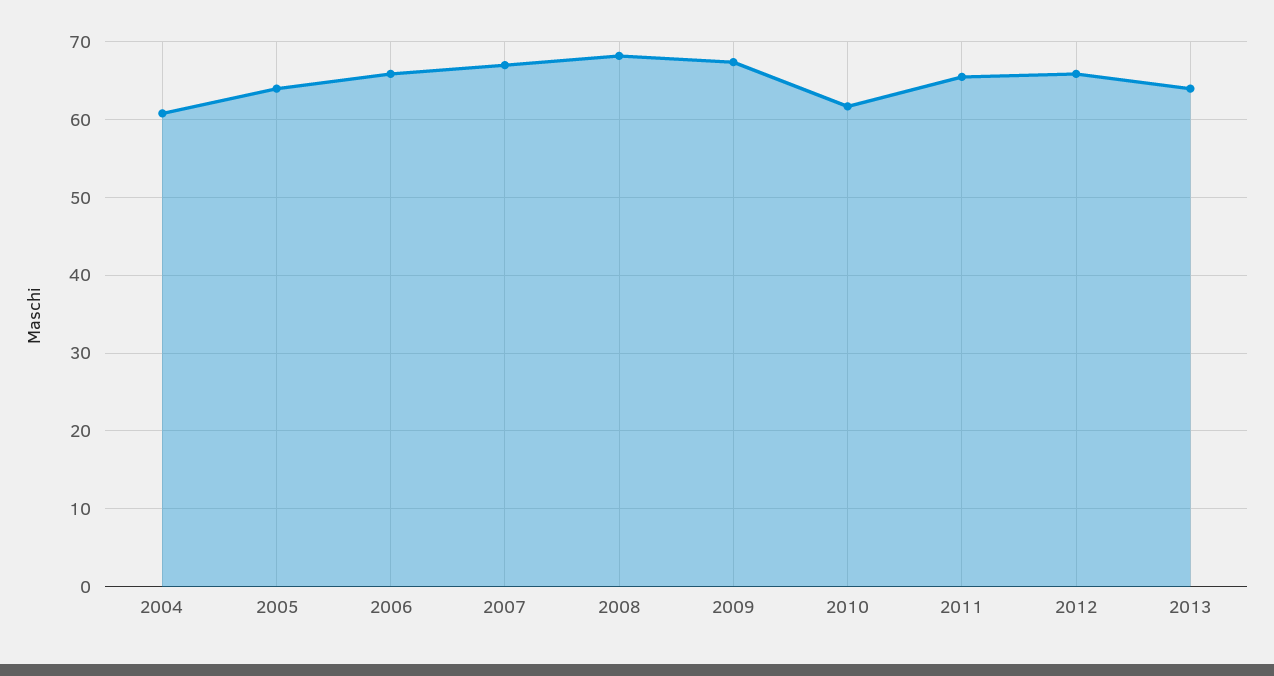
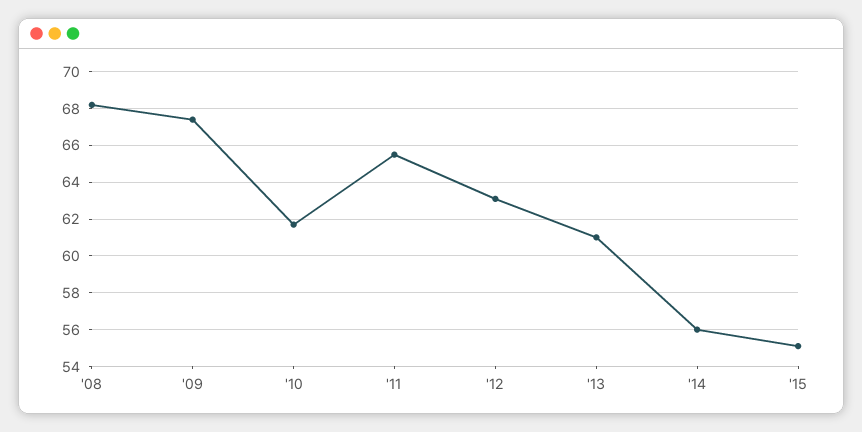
2004: 61 -> none
2005: 64 -> none
2006: 66 -> none
2007: 67 -> none
2012: 66 -> 63
2013: 64 -> 61
'14: none -> 56
'15: none -> 55

